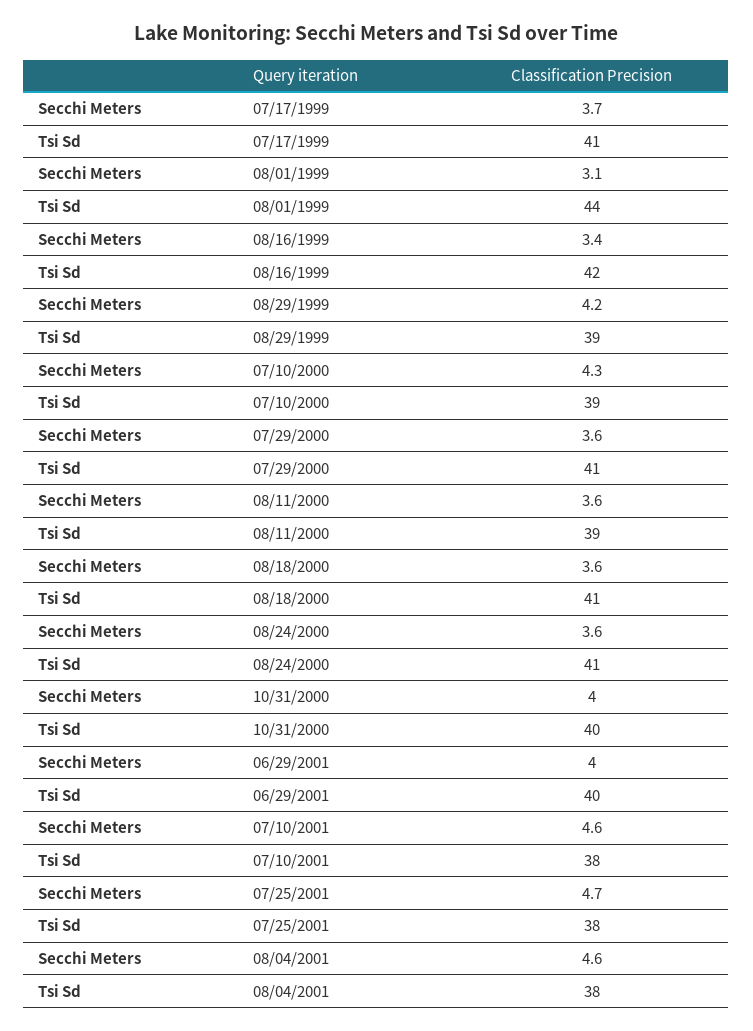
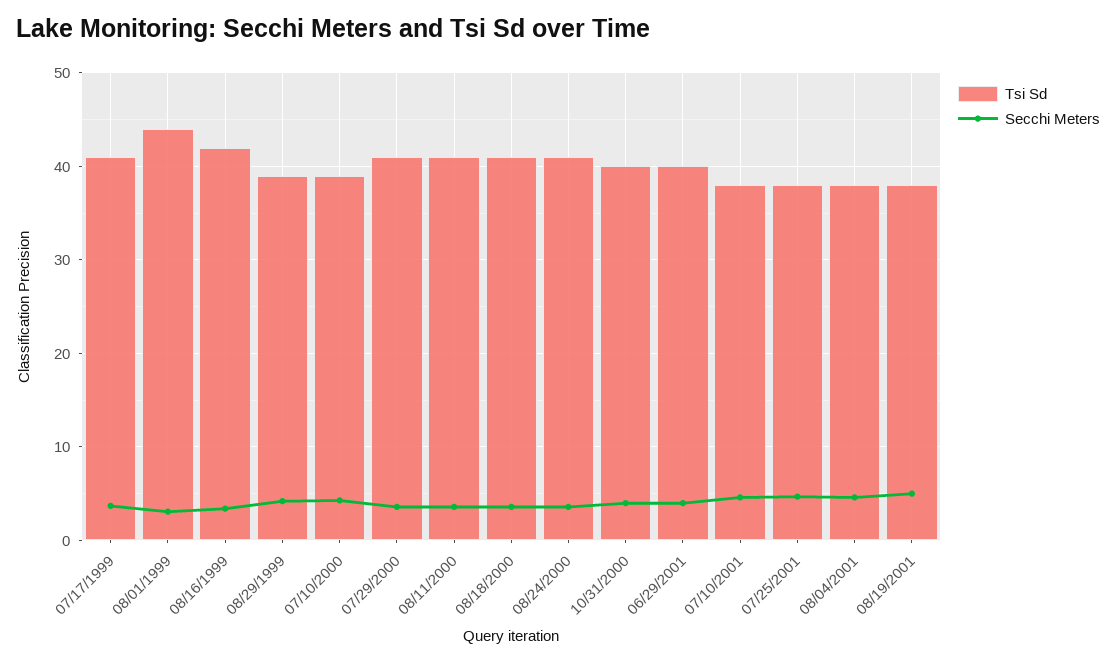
Tsi Sd, 08/11/2000: 39 -> 41
Tsi Sd, 08/19/2001: none -> 38
Secchi Meters, 08/19/2001: none -> 5

